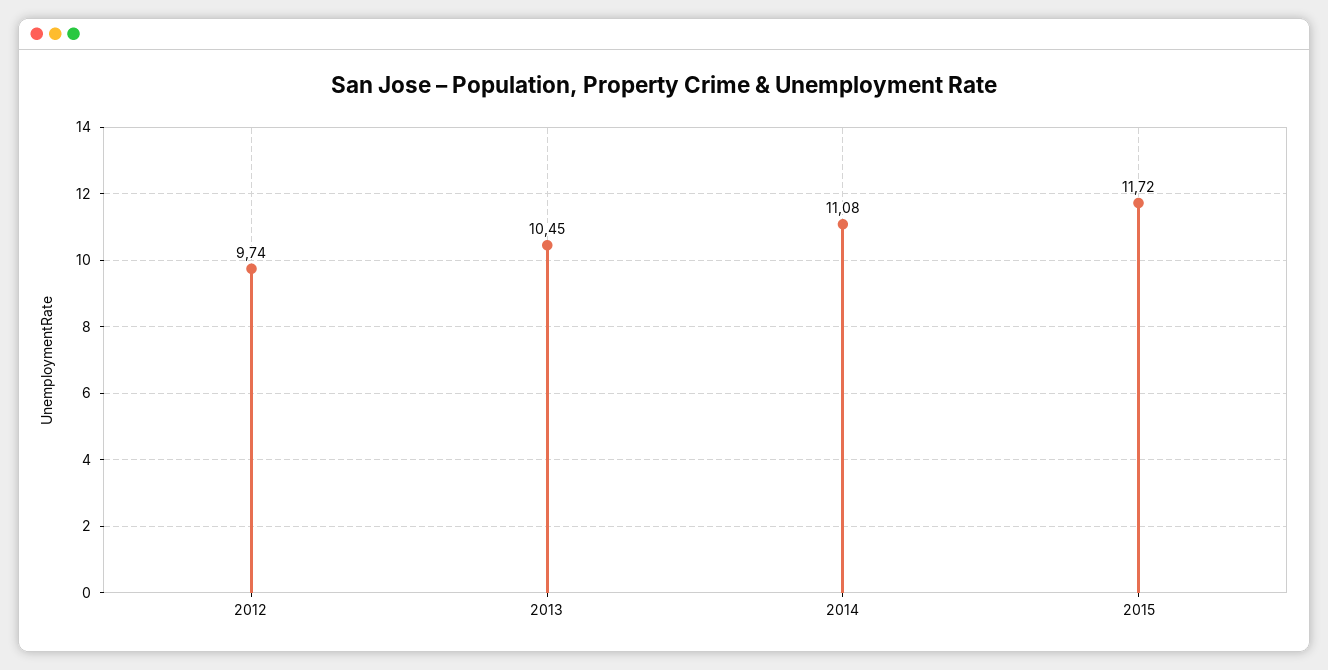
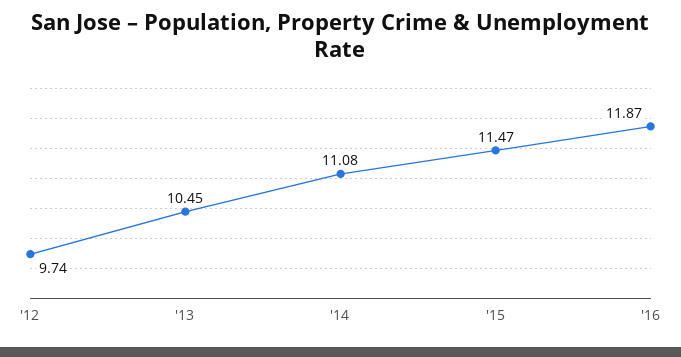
2015: 11.72 -> 11.47
'16: none -> 11.87

